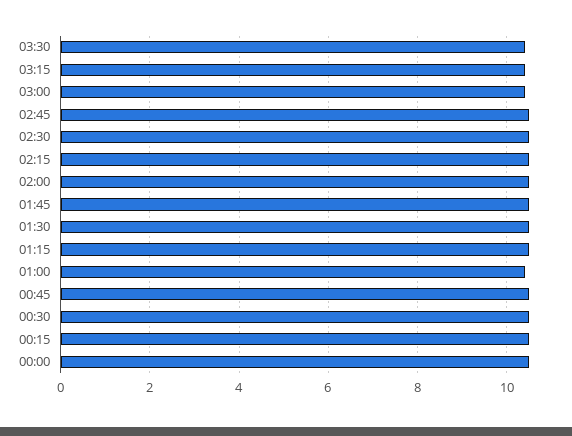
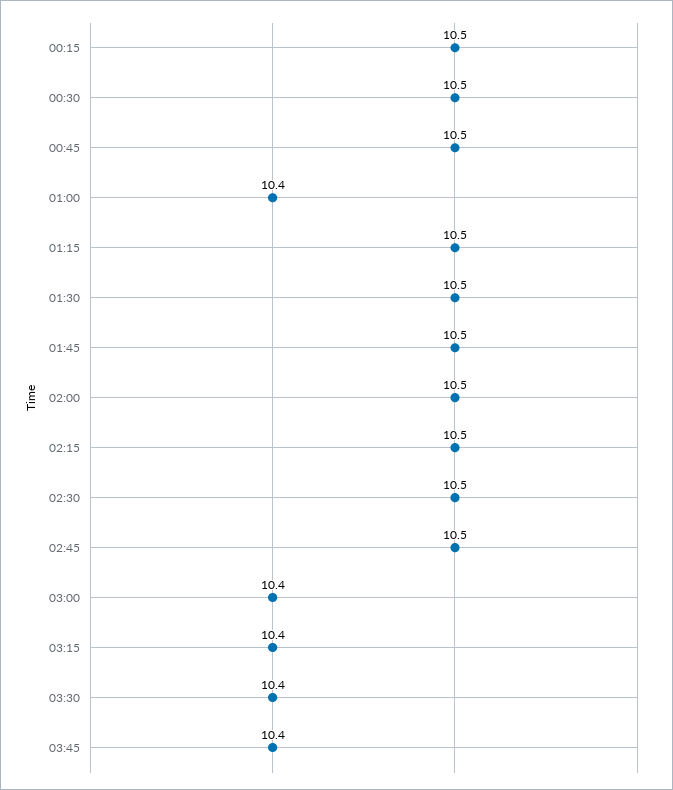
00:00: 10.5 -> none
03:45: none -> 10.4

